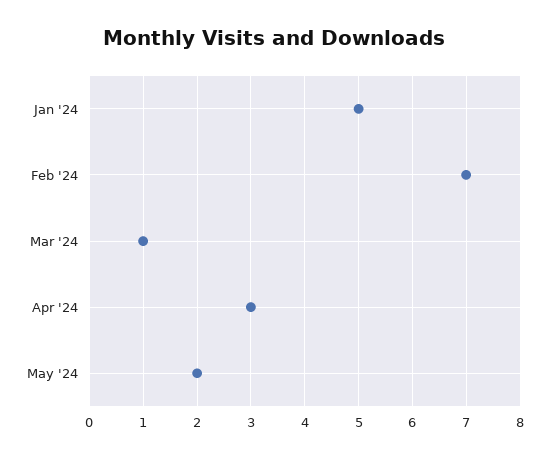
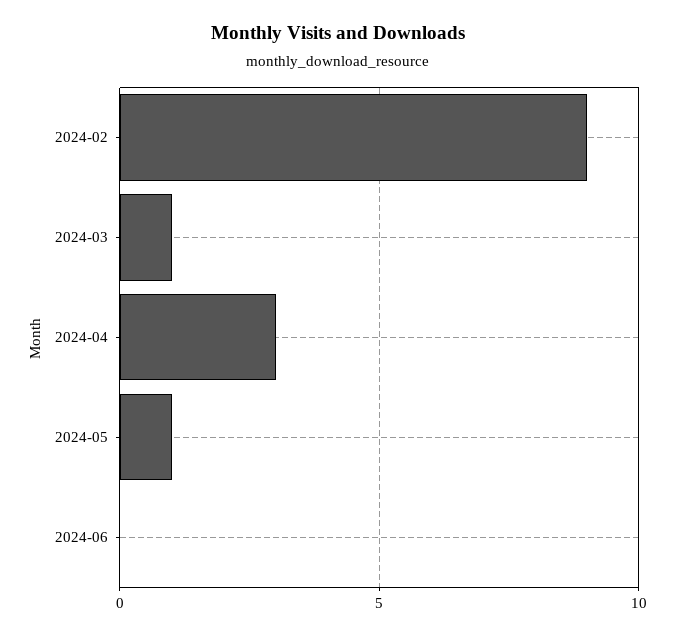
Jan '24: 5 -> none
Feb '24: 7 -> 9
May '24: 2 -> 1
2024-06: none -> 0

